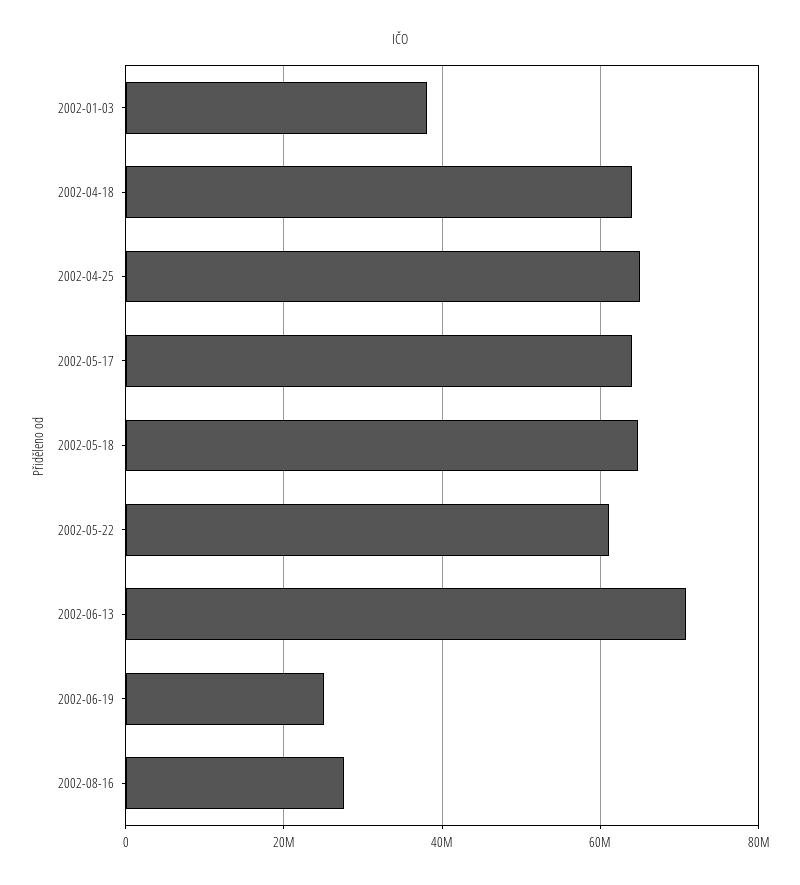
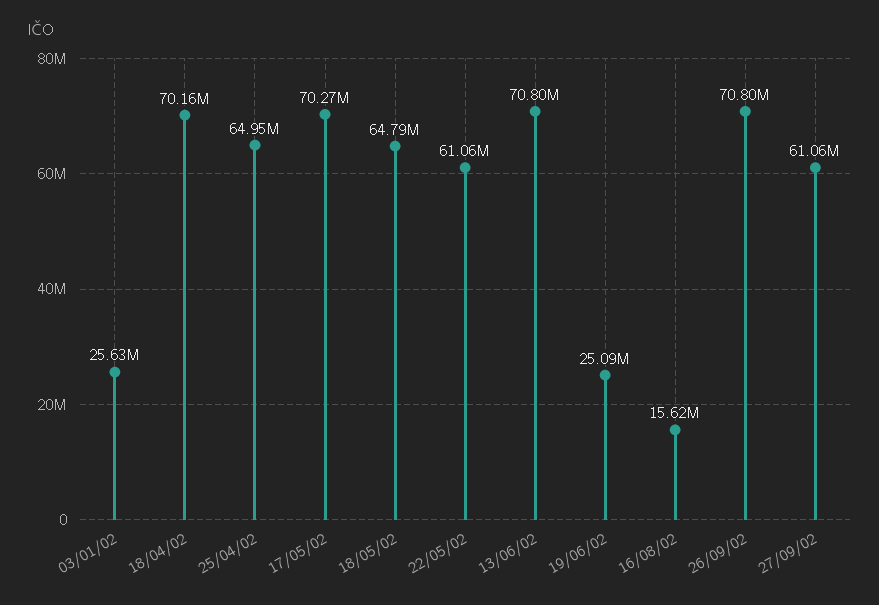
2002-01-03: 38000000 -> 25630000
2002-04-18: 64000000 -> 70160000
2002-05-17: 64000000 -> 70270000
2002-08-16: 28000000 -> 15620000
26/09/02: none -> 70800000
27/09/02: none -> 61060000

